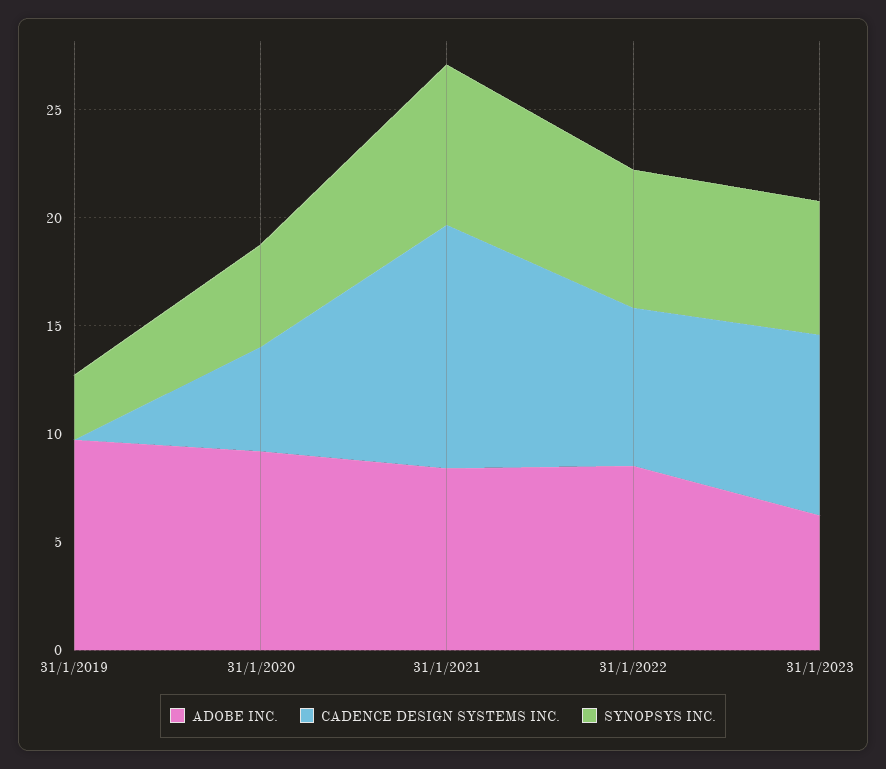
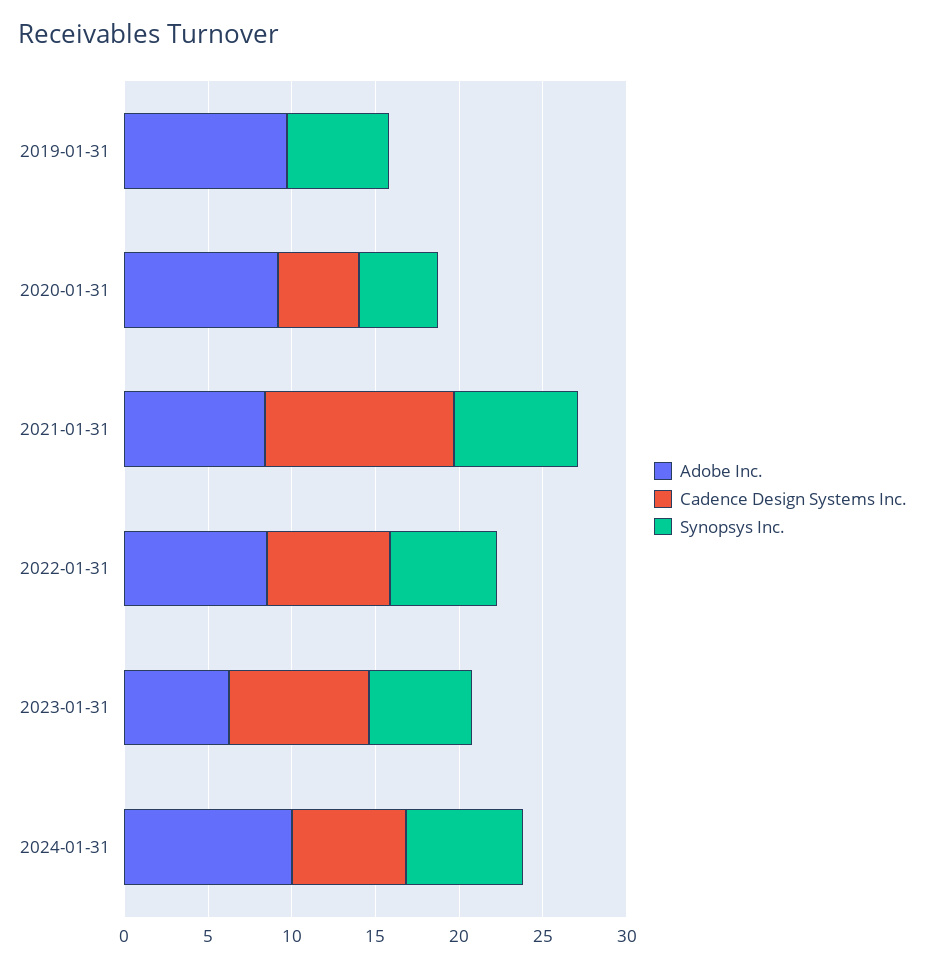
SYNOPSYS INC., 31/1/2019: 3 -> 6
ADOBE INC., 2024-01-31: none -> 10
CADENCE DESIGN SYSTEMS INC., 2024-01-31: none -> 7
SYNOPSYS INC., 2024-01-31: none -> 7

